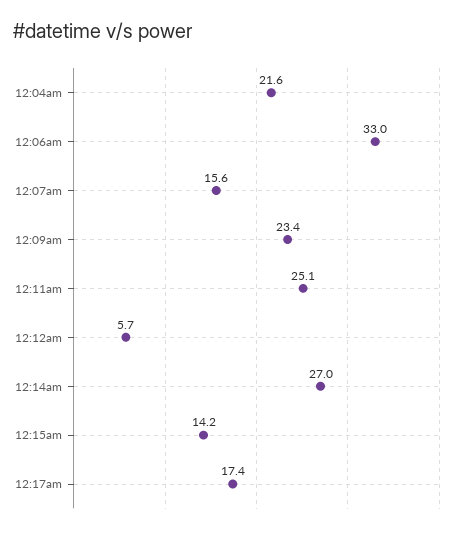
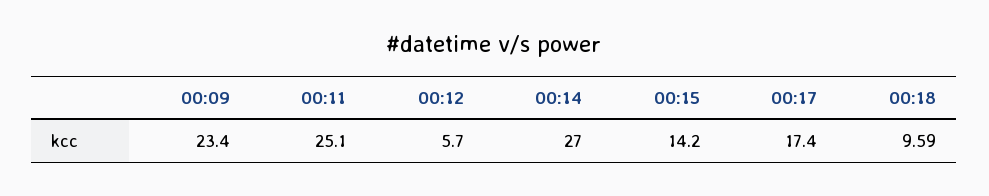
12:04am: 21.6 -> none
12:06am: 33 -> none
12:07am: 15.6 -> none
00:18: none -> 9.59

